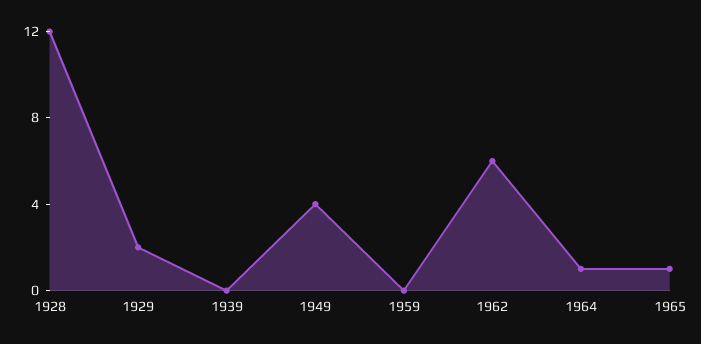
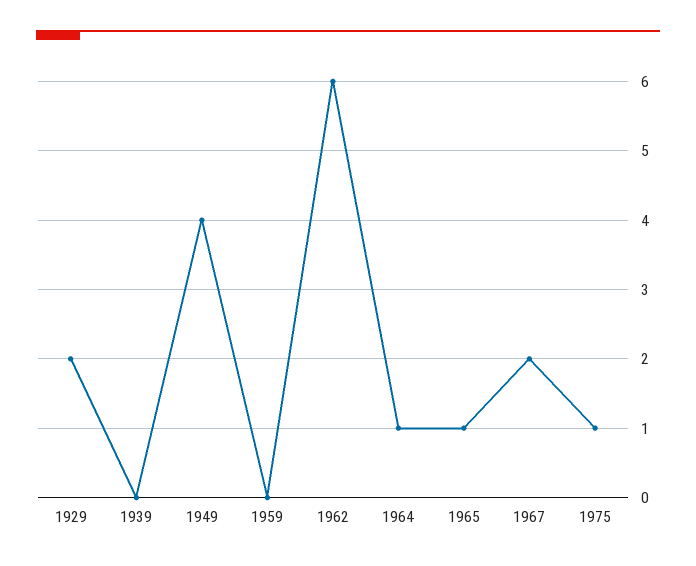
1928: 12 -> none
1967: none -> 2
1975: none -> 1

